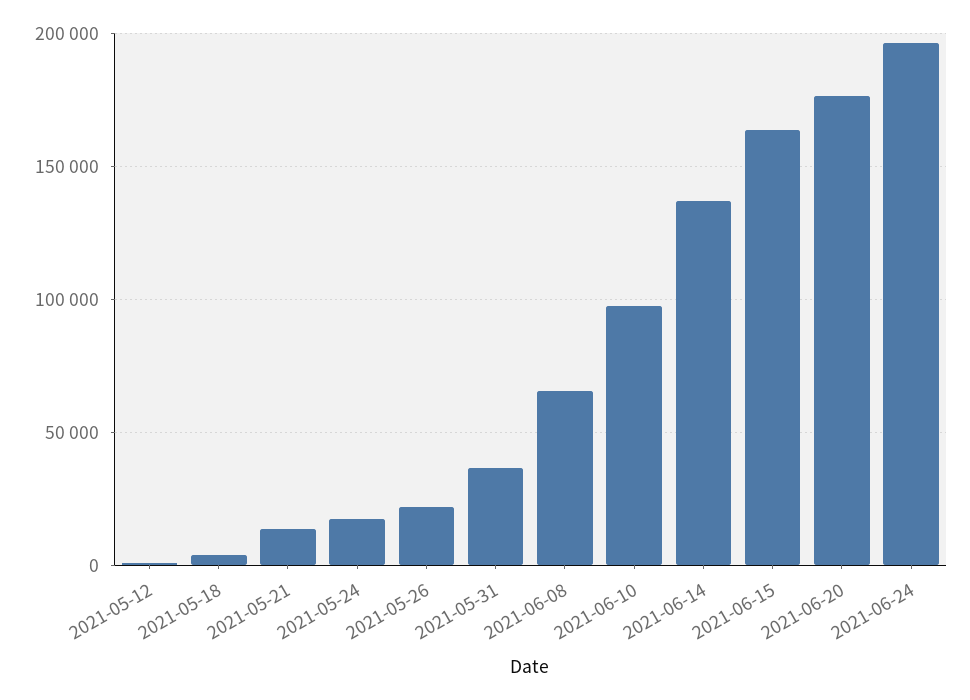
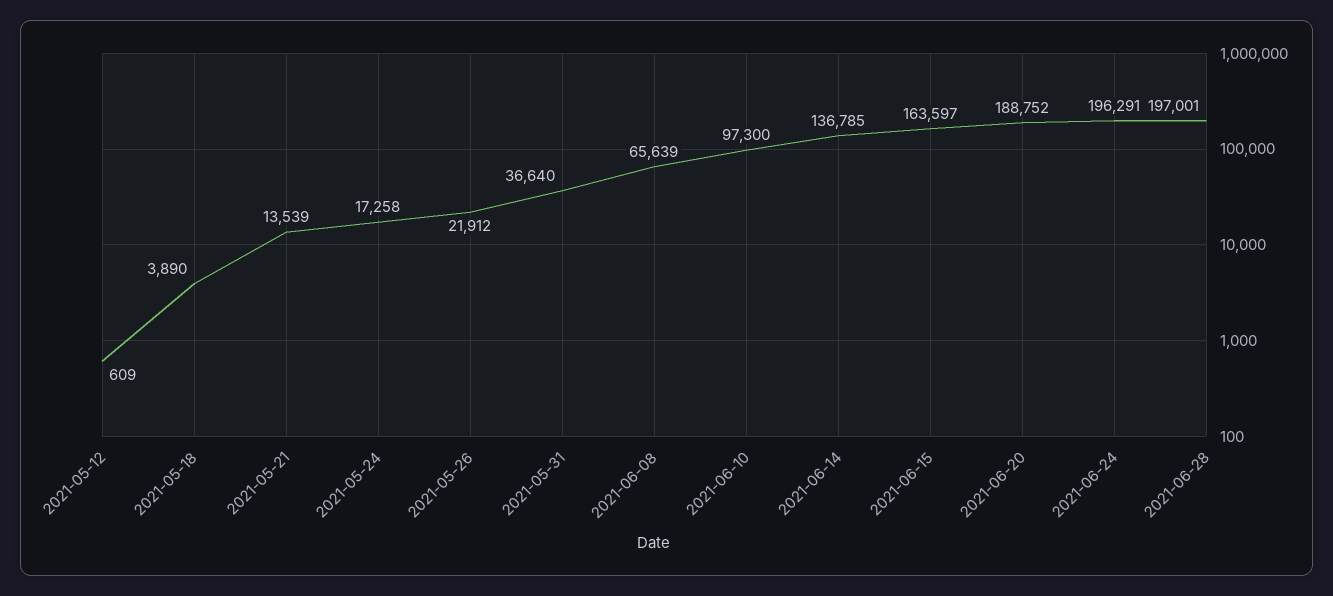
2021-06-20: 175000 -> 188752
2021-06-28: none -> 197001

